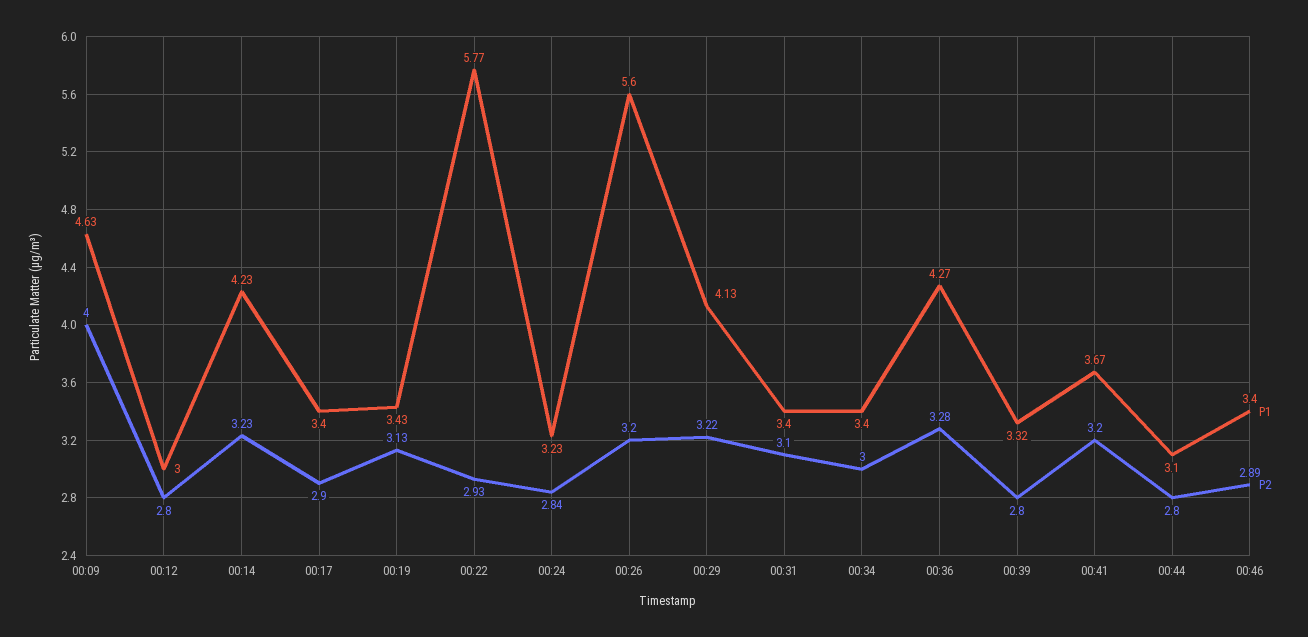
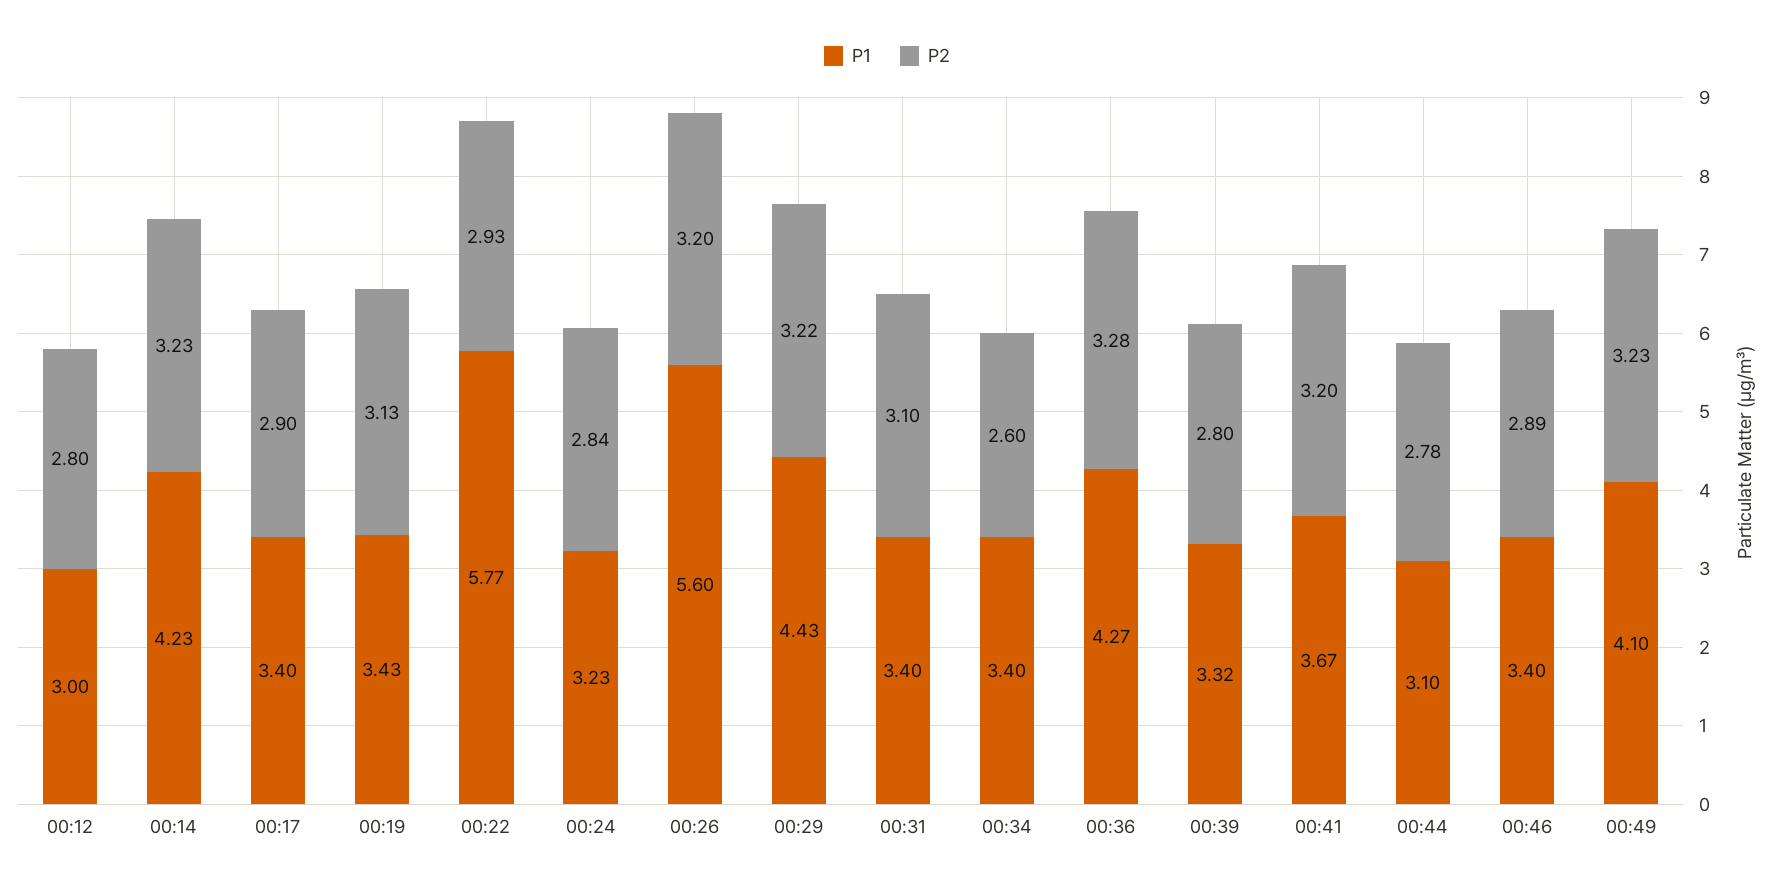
P1, 00:09: 4.63 -> none
P2, 00:09: 4 -> none
P1, 00:29: 4.13 -> 4.43
P2, 00:34: 3 -> 2.6
P2, 00:44: 2.8 -> 2.78
P1, 00:49: none -> 4.1
P2, 00:49: none -> 3.23

